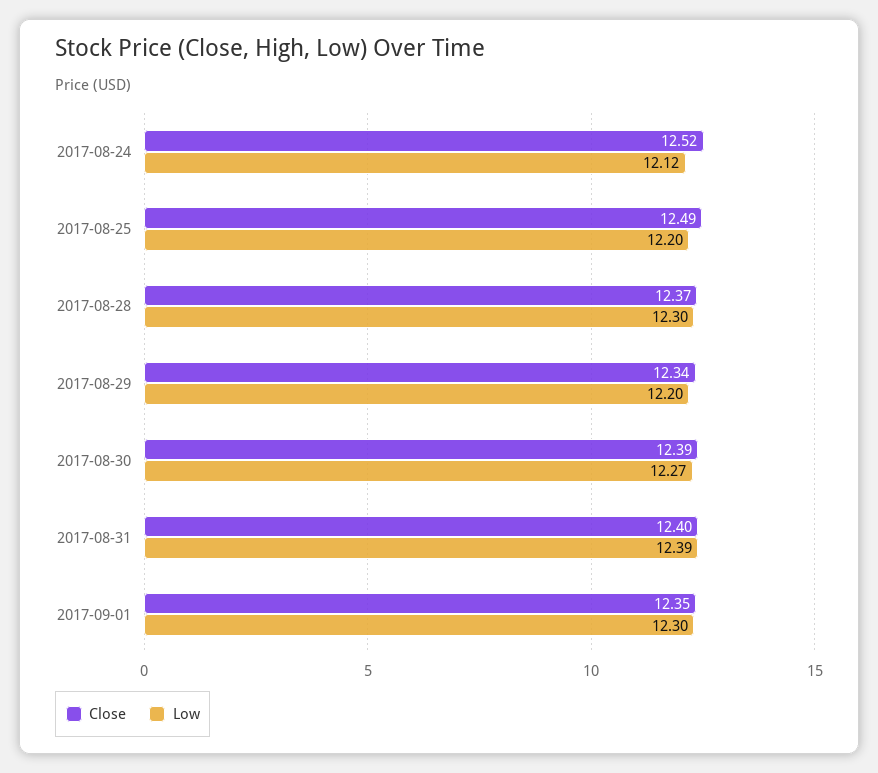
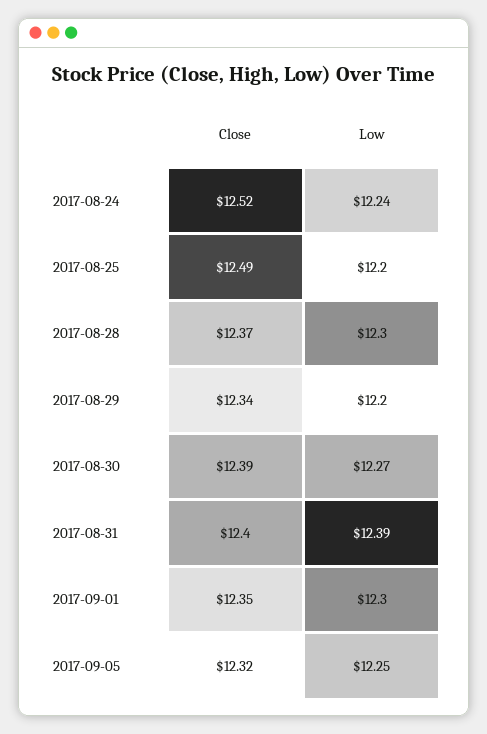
Low, 2017-08-24: 12.12 -> 12.24
Close, 2017-09-05: none -> 12.32
Low, 2017-09-05: none -> 12.25

